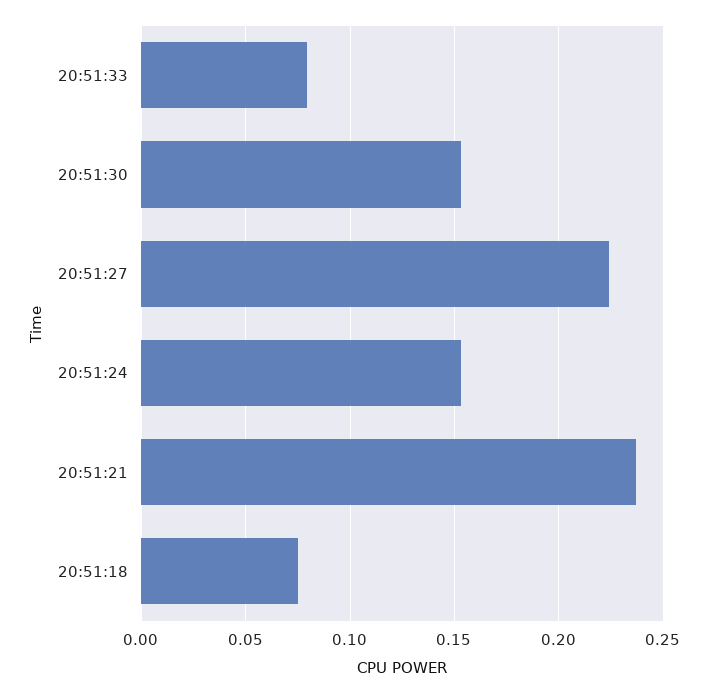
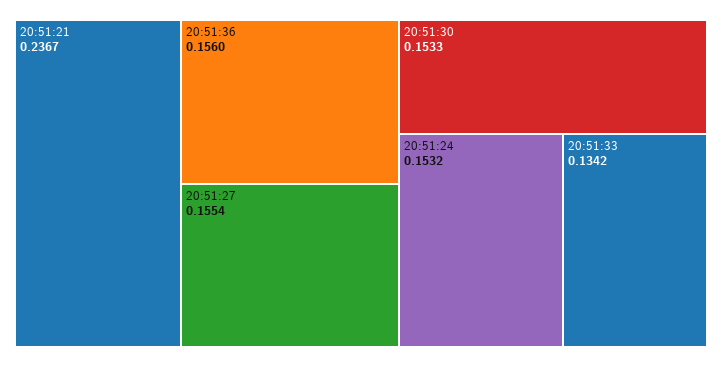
20:51:33: 0.08 -> 0.1342
20:51:27: 0.225 -> 0.1554
20:51:18: 0.075 -> none
20:51:36: none -> 0.156

